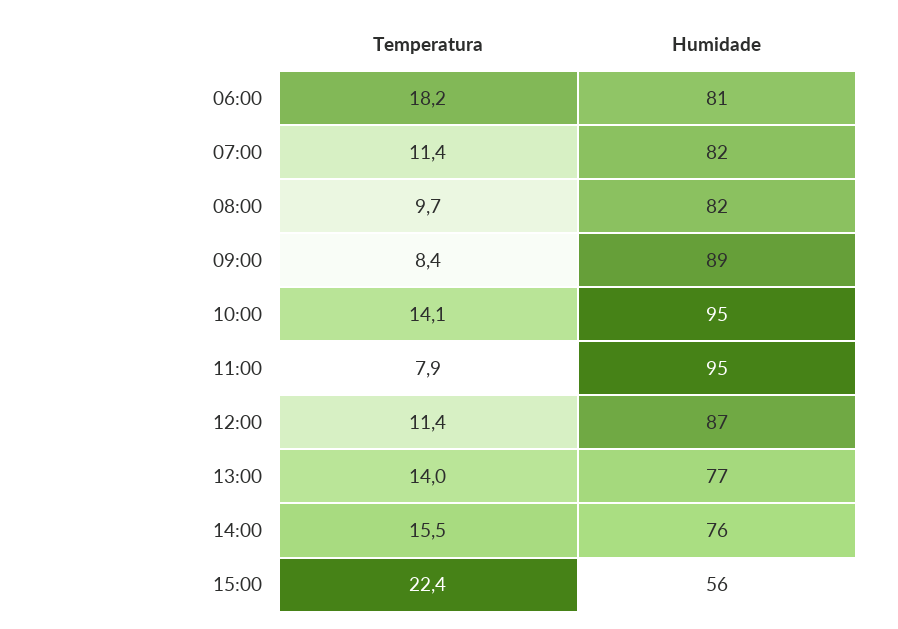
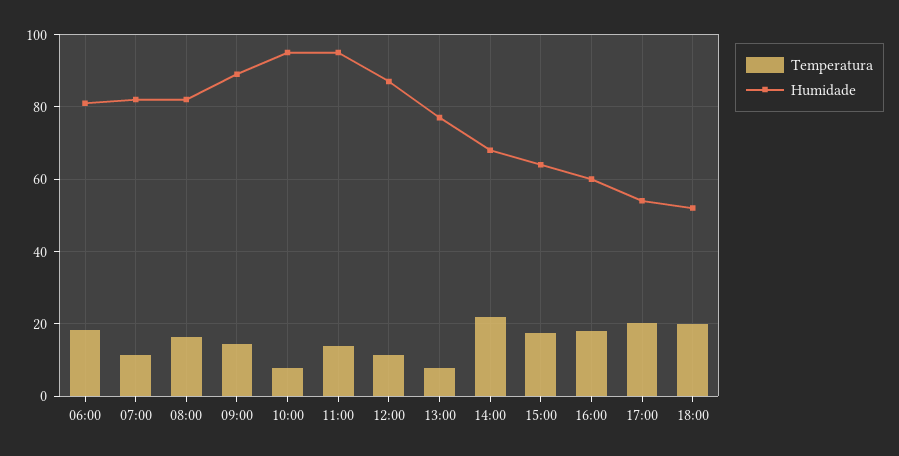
Temperatura, 08:00: 9.7 -> 16
Temperatura, 09:00: 8.4 -> 14
Temperatura, 10:00: 14.1 -> 8
Temperatura, 11:00: 7.9 -> 14
Temperatura, 13:00: 14 -> 8
Temperatura, 14:00: 15.5 -> 22
Humidade, 14:00: 76 -> 68
Temperatura, 15:00: 22.4 -> 18
Humidade, 15:00: 56 -> 64
Temperatura, 16:00: none -> 18
Humidade, 16:00: none -> 60
Temperatura, 17:00: none -> 20
Humidade, 17:00: none -> 54
Temperatura, 18:00: none -> 20
Humidade, 18:00: none -> 52

